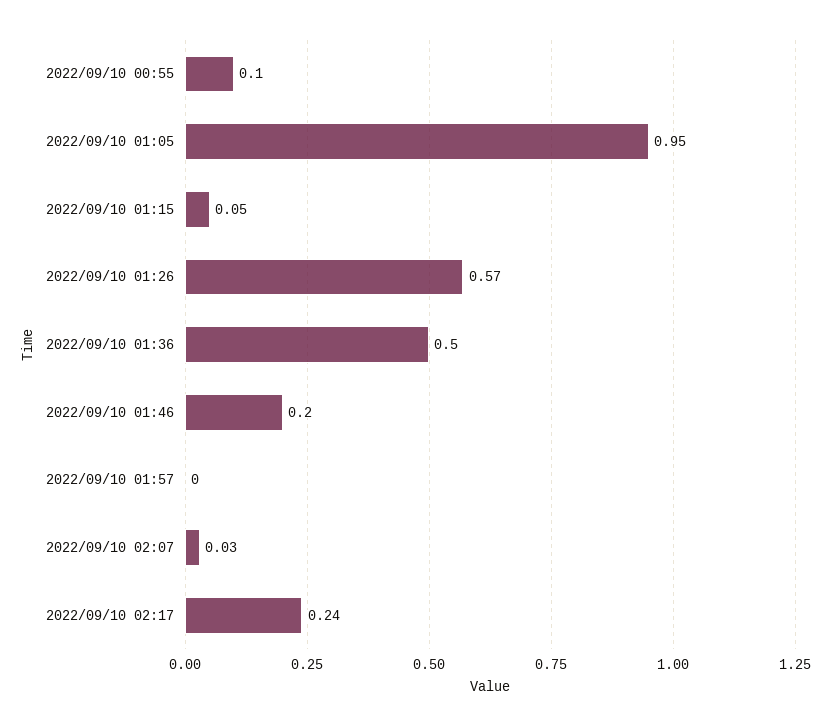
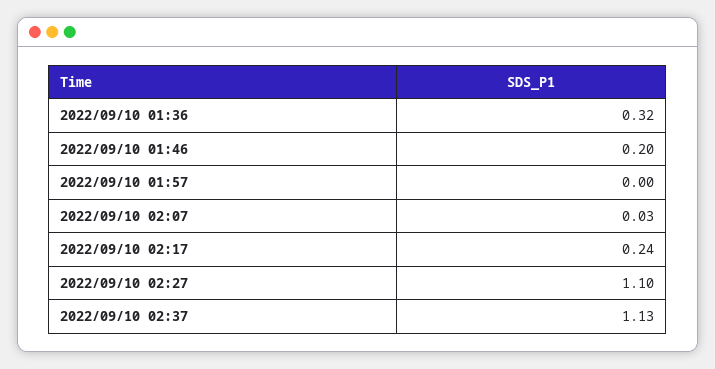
2022/09/10 00:55: 0.1 -> none
2022/09/10 01:05: 0.95 -> none
2022/09/10 01:15: 0.05 -> none
2022/09/10 01:26: 0.57 -> none
2022/09/10 01:36: 0.5 -> 0.32
2022/09/10 02:27: none -> 1.1
2022/09/10 02:37: none -> 1.13

